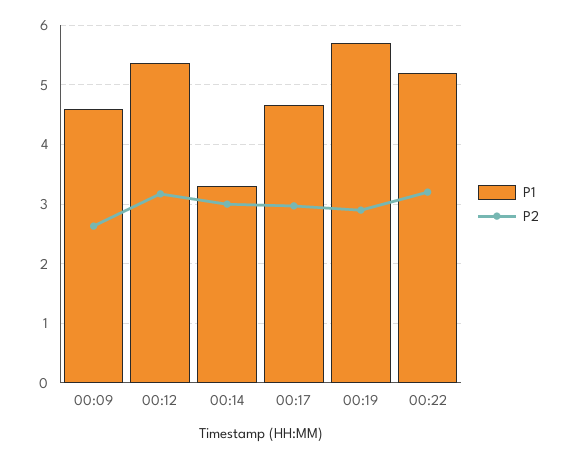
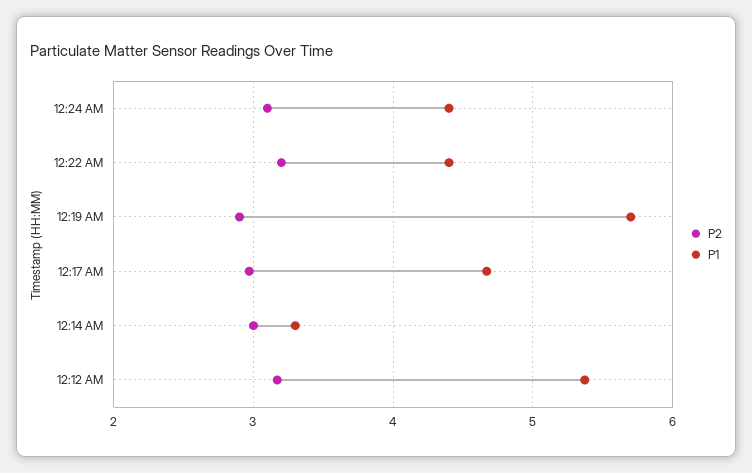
P1, 00:09: 4.6 -> none
P2, 00:09: 2.6 -> none
P1, 00:22: 5.2 -> 4.4
P2, 12:24 AM: none -> 3.1
P1, 12:24 AM: none -> 4.4

